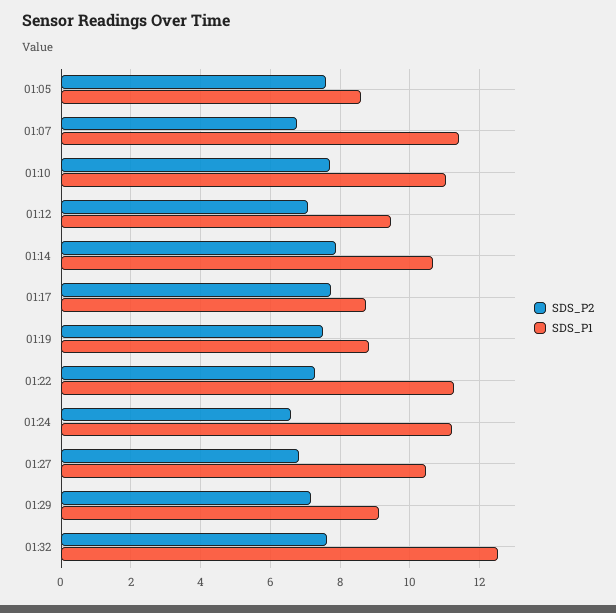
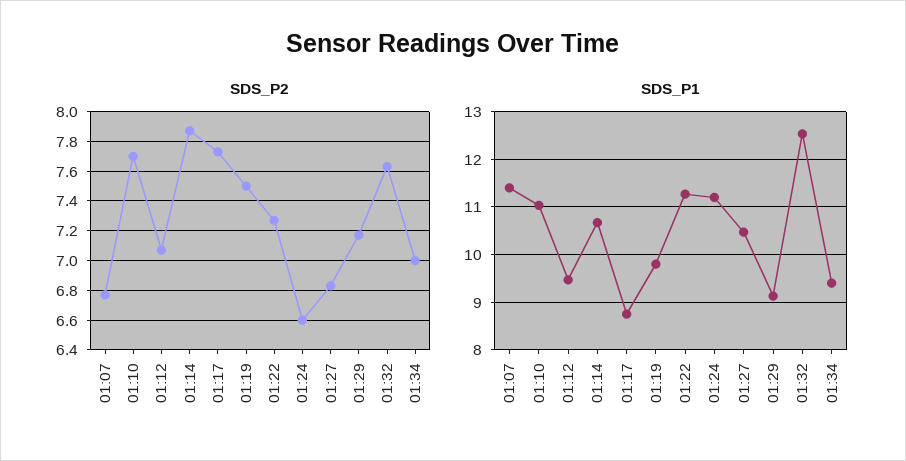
SDS_P2, 01:05: 7.6 -> none
SDS_P1, 01:05: 8.6 -> none
SDS_P1, 01:19: 8.8 -> 9.8
SDS_P2, 01:34: none -> 7
SDS_P1, 01:34: none -> 9.4

